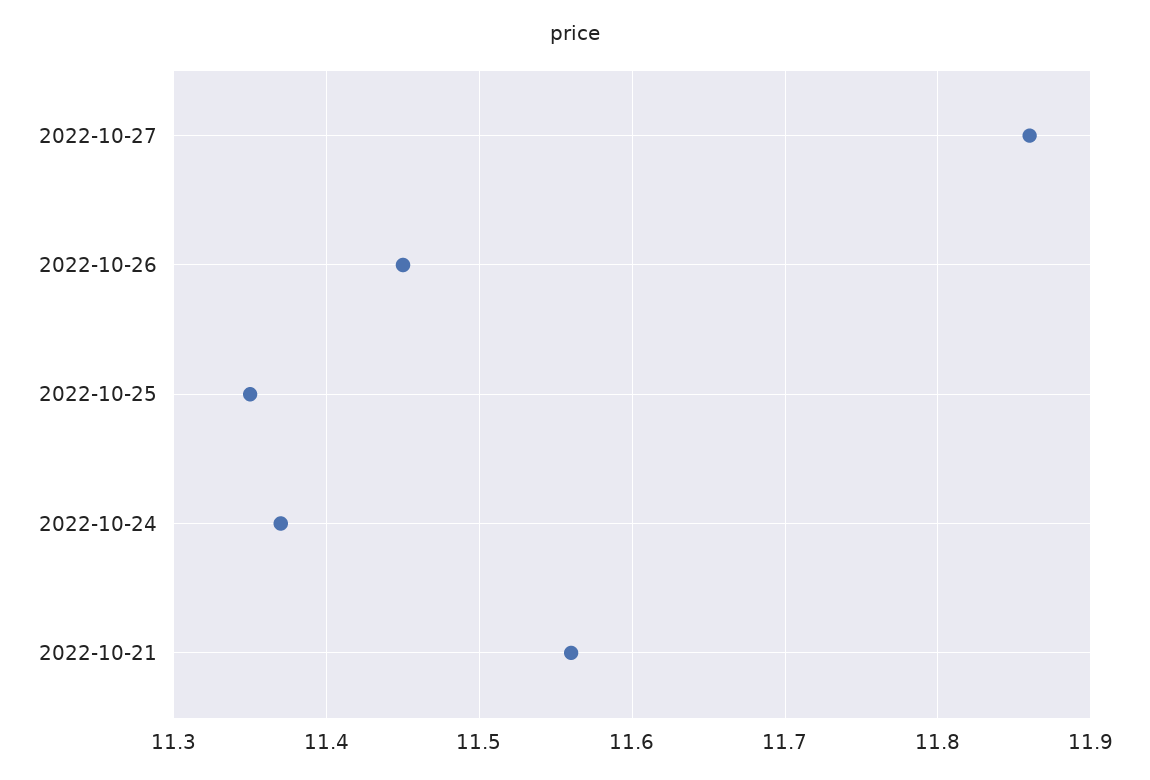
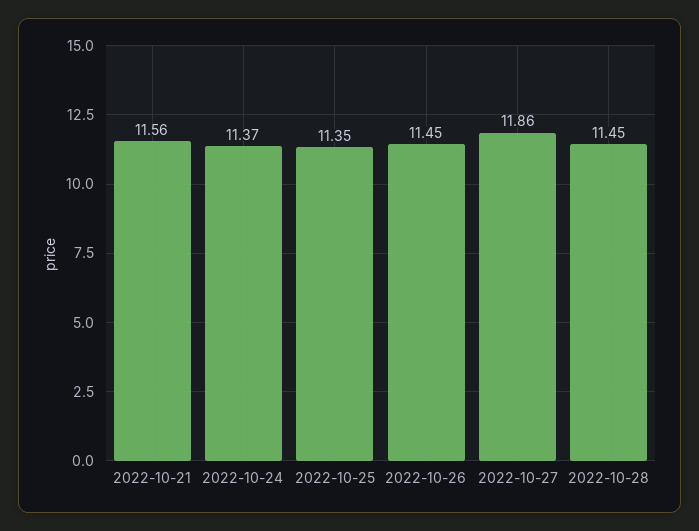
2022-10-28: none -> 11.45

